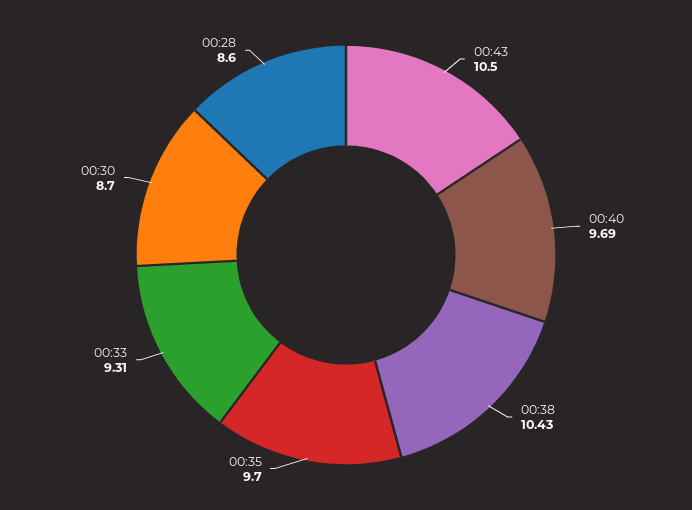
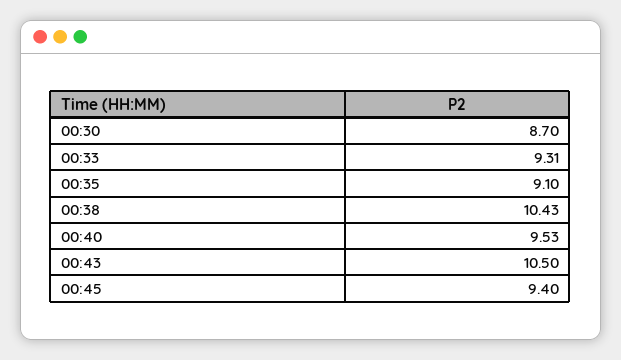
00:40: 9.69 -> 9.53
00:35: 9.7 -> 9.1
00:28: 8.6 -> none
00:45: none -> 9.4

